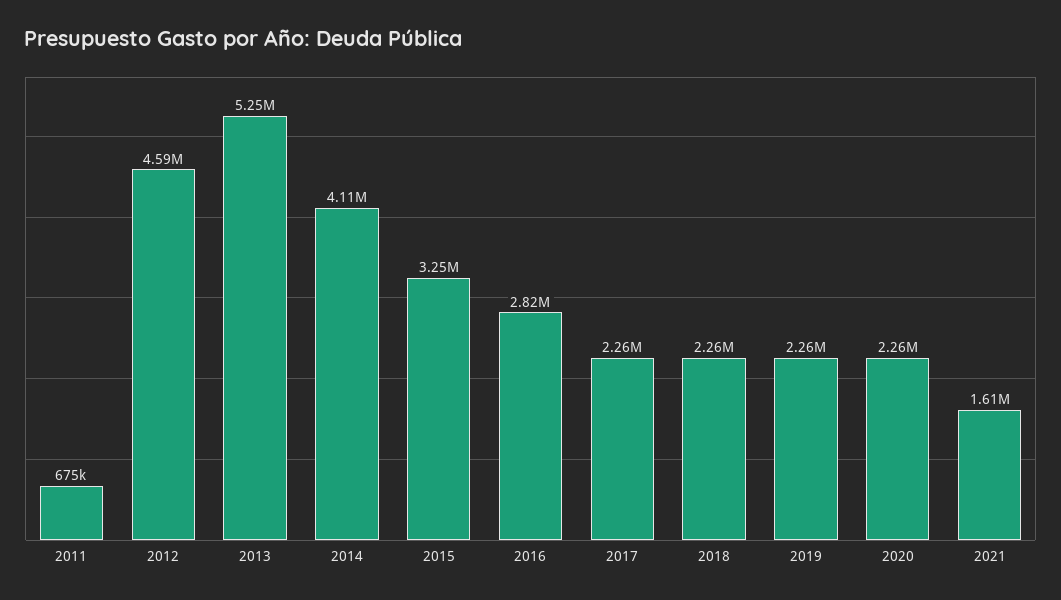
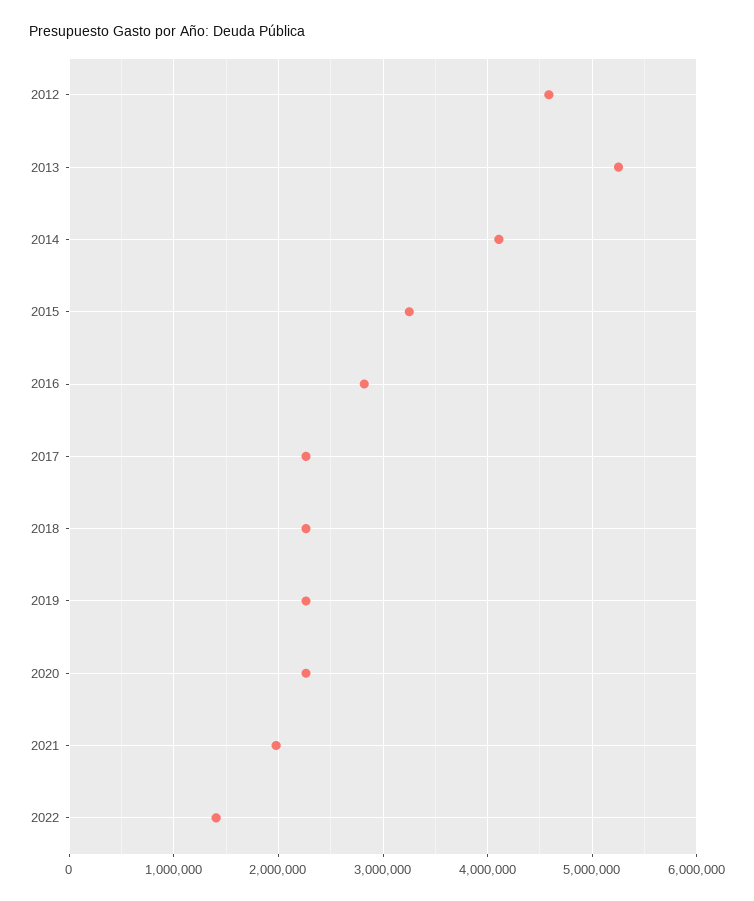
2011: 675000 -> none
2021: 1610000 -> 2000000
2022: none -> 1400000

